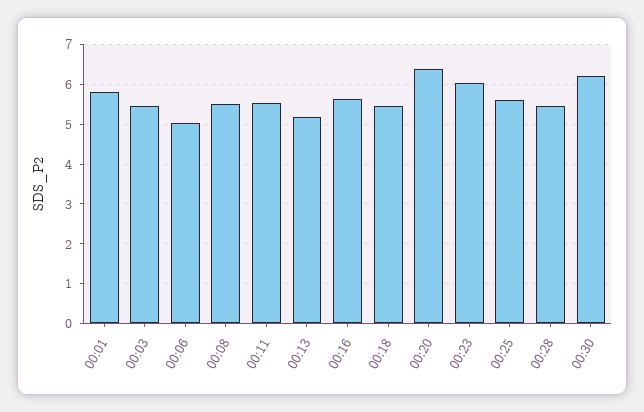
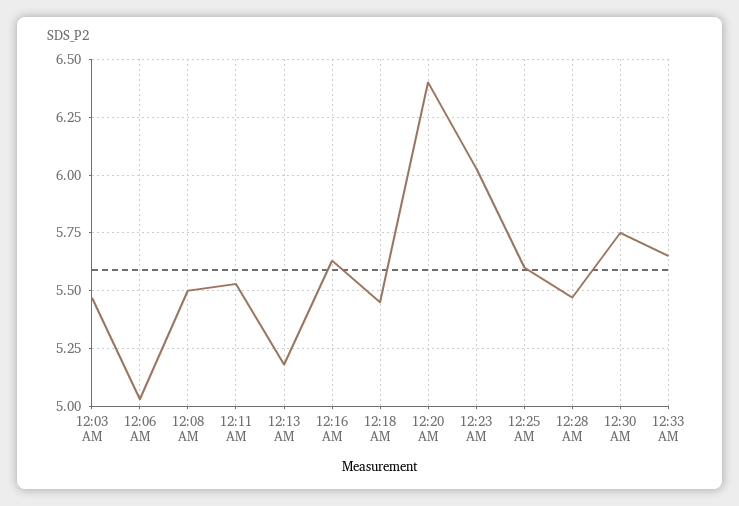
00:01: 5.8 -> none
00:30: 6.2 -> 5.75
12:33 AM: none -> 5.65

